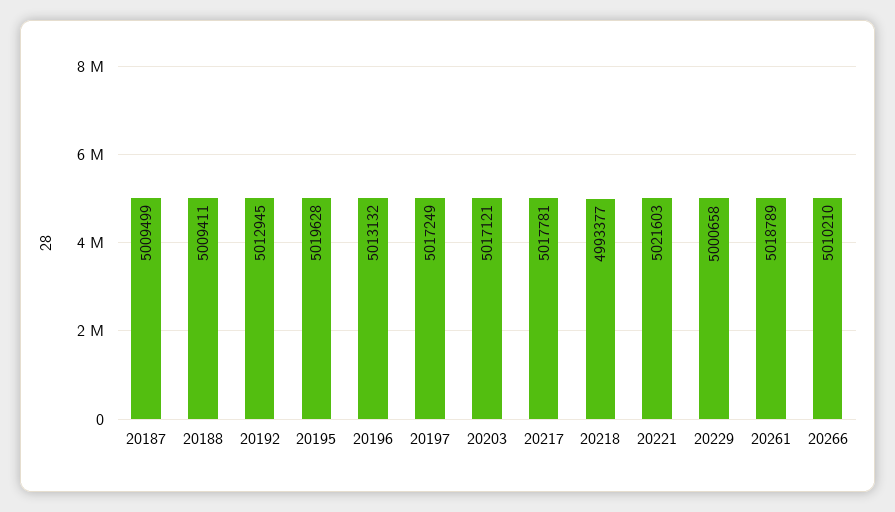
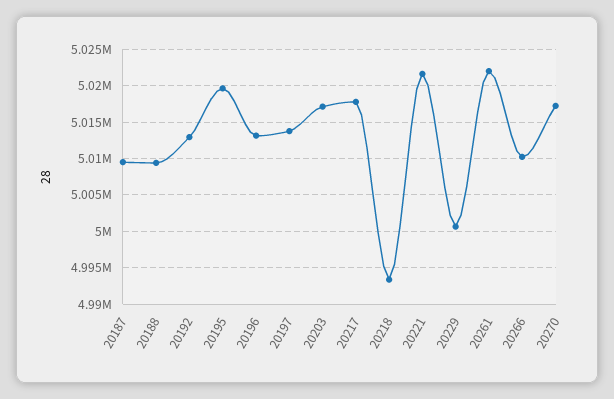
20197: 5017249 -> 5014000
20261: 5018789 -> 5022000
20270: none -> 5017000

